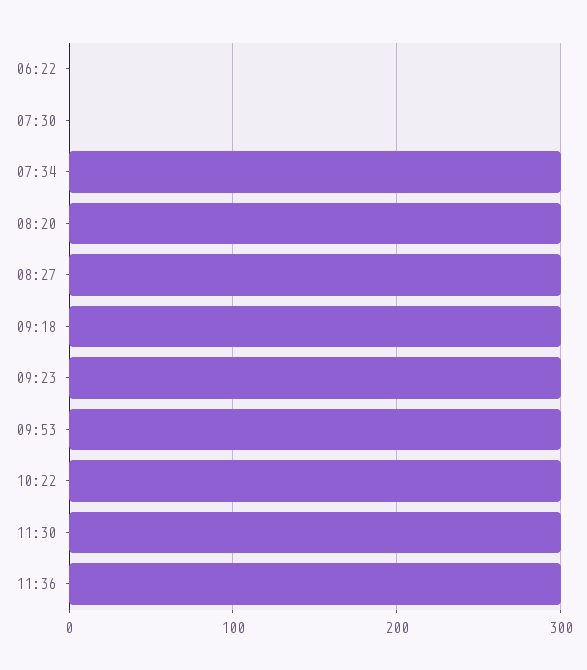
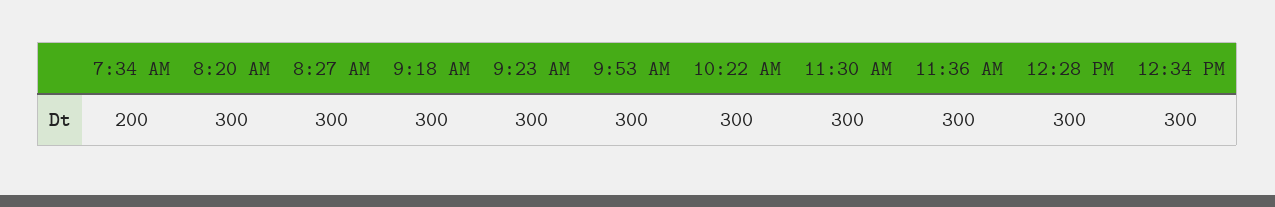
06:22: 0 -> none
07:30: 0 -> none
07:34: 300 -> 200
12:28 PM: none -> 300
12:34 PM: none -> 300

